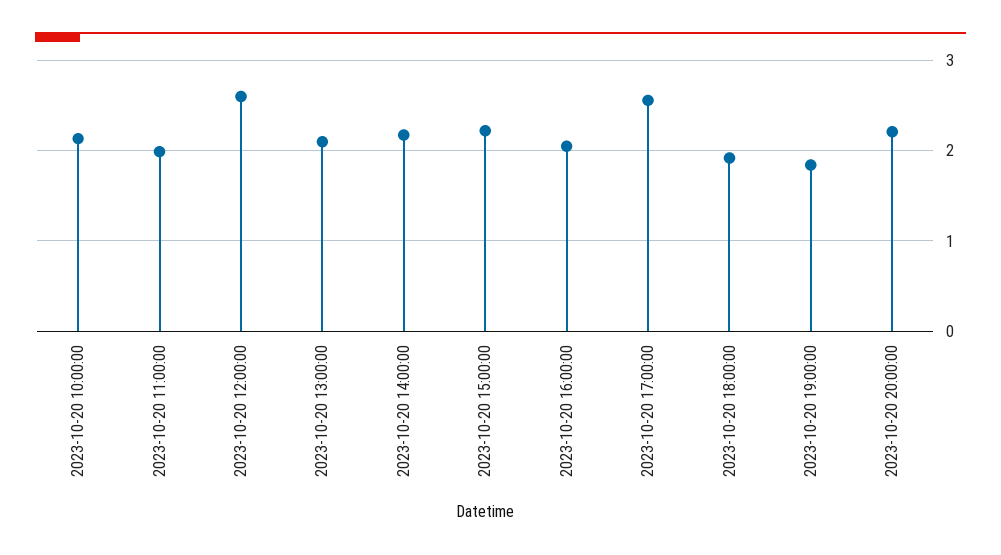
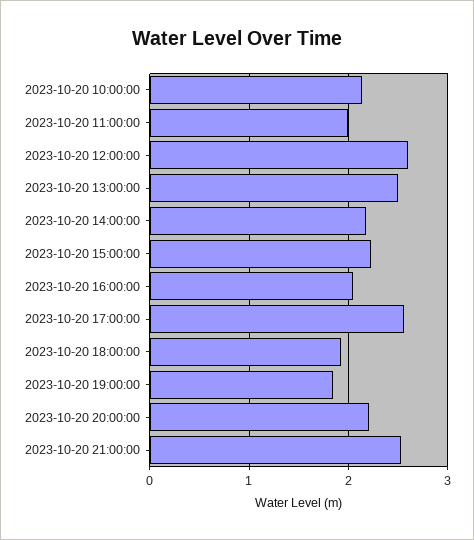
2023-10-20 13:00:00: 2.1 -> 2.5
2023-10-20 21:00:00: none -> 2.5

